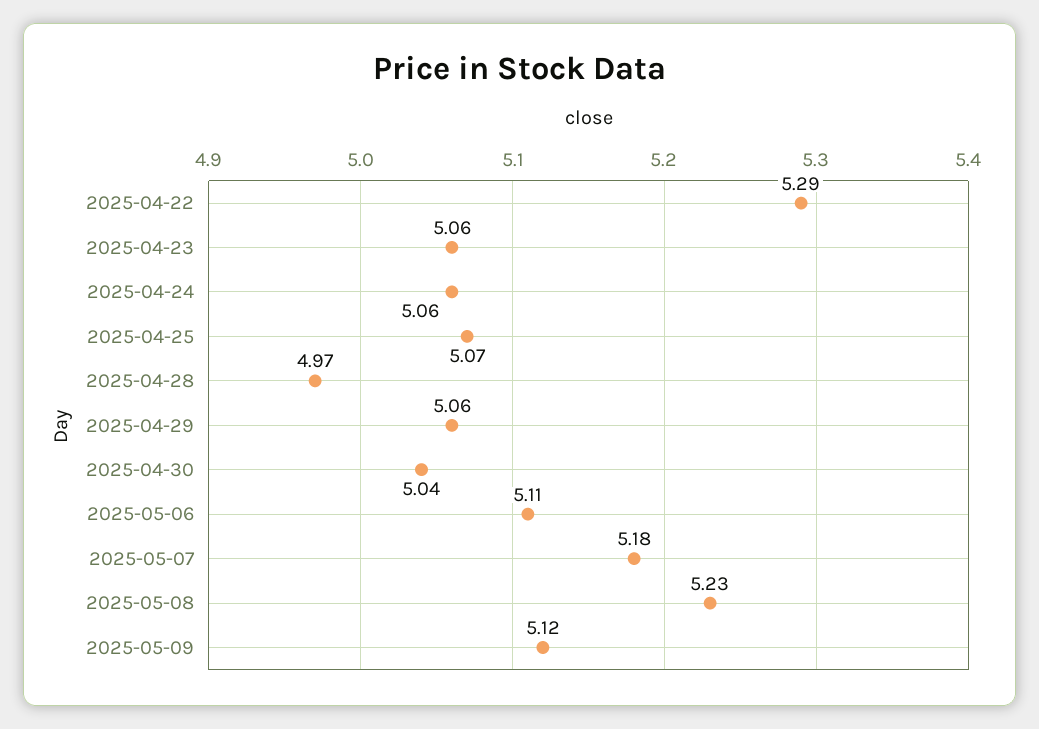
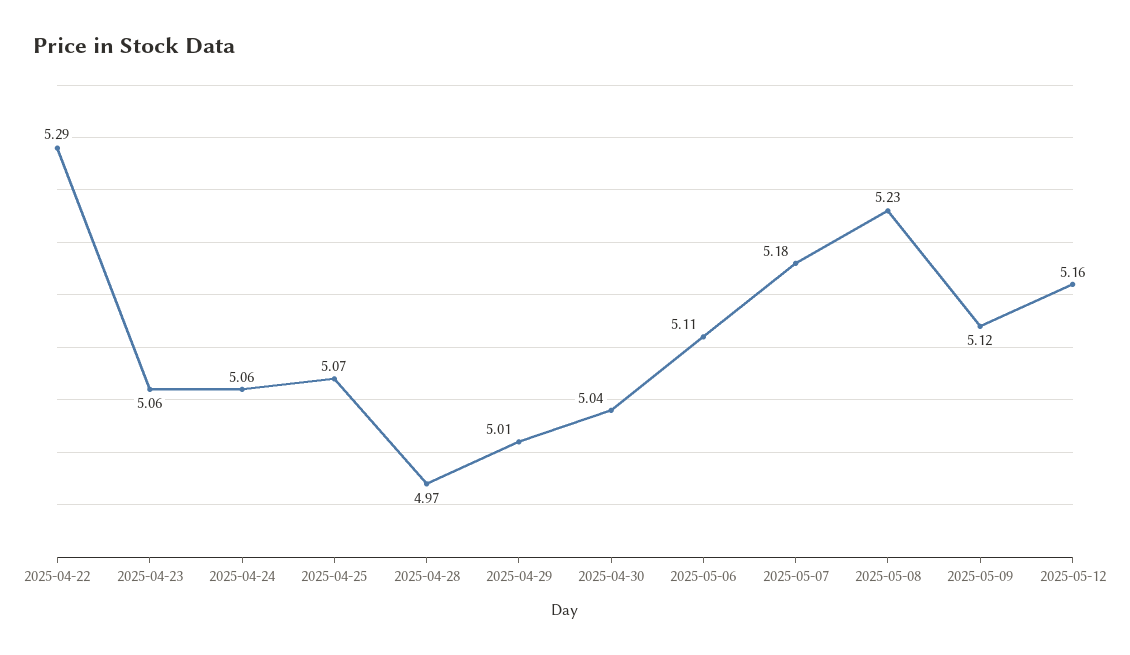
2025-04-29: 5.06 -> 5.01
2025-05-12: none -> 5.16

